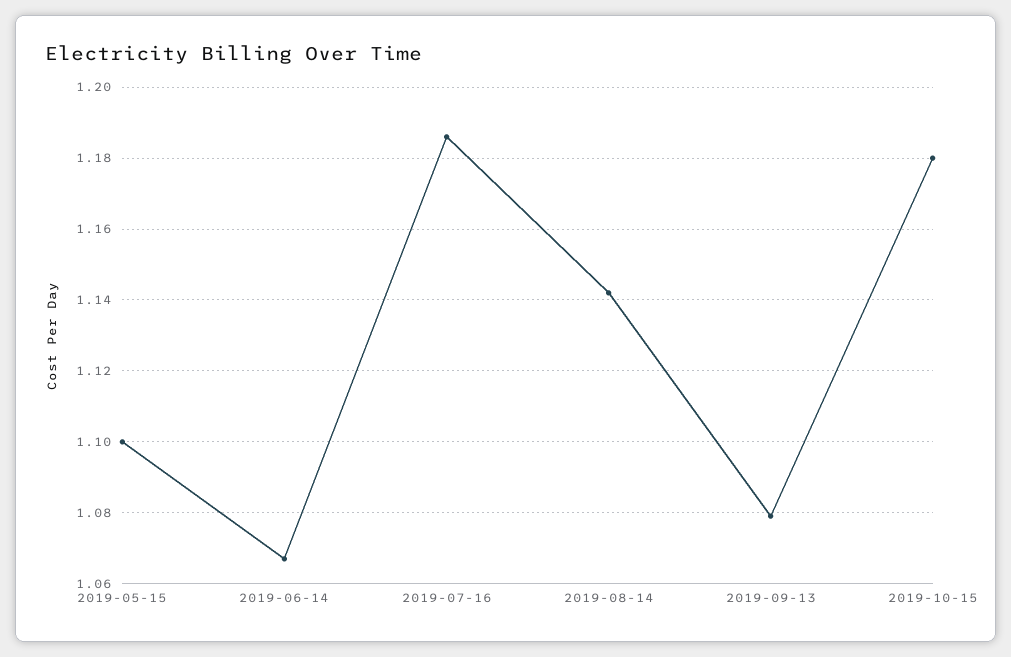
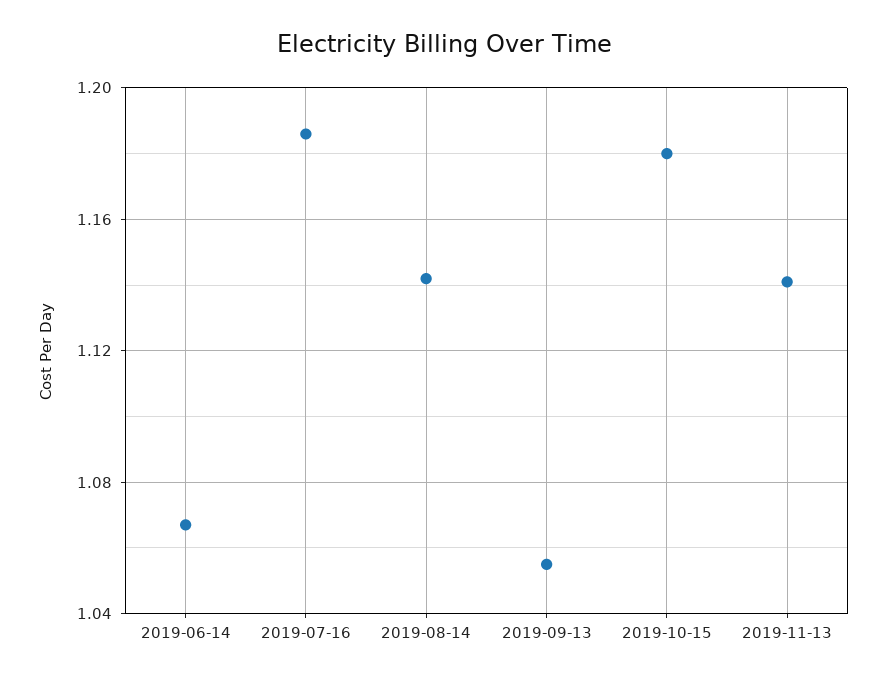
2019-05-15: 1.1 -> none
2019-09-13: 1.08 -> 1.055
2019-11-13: none -> 1.14

